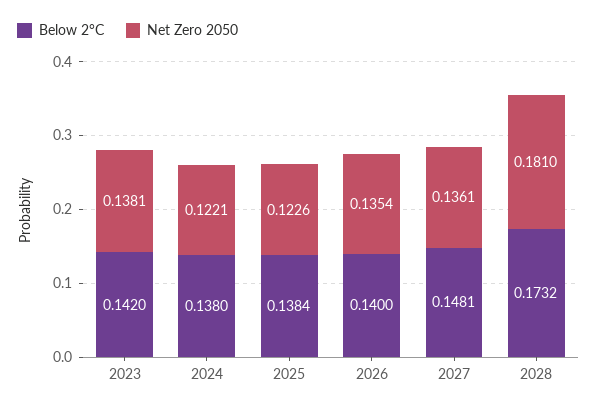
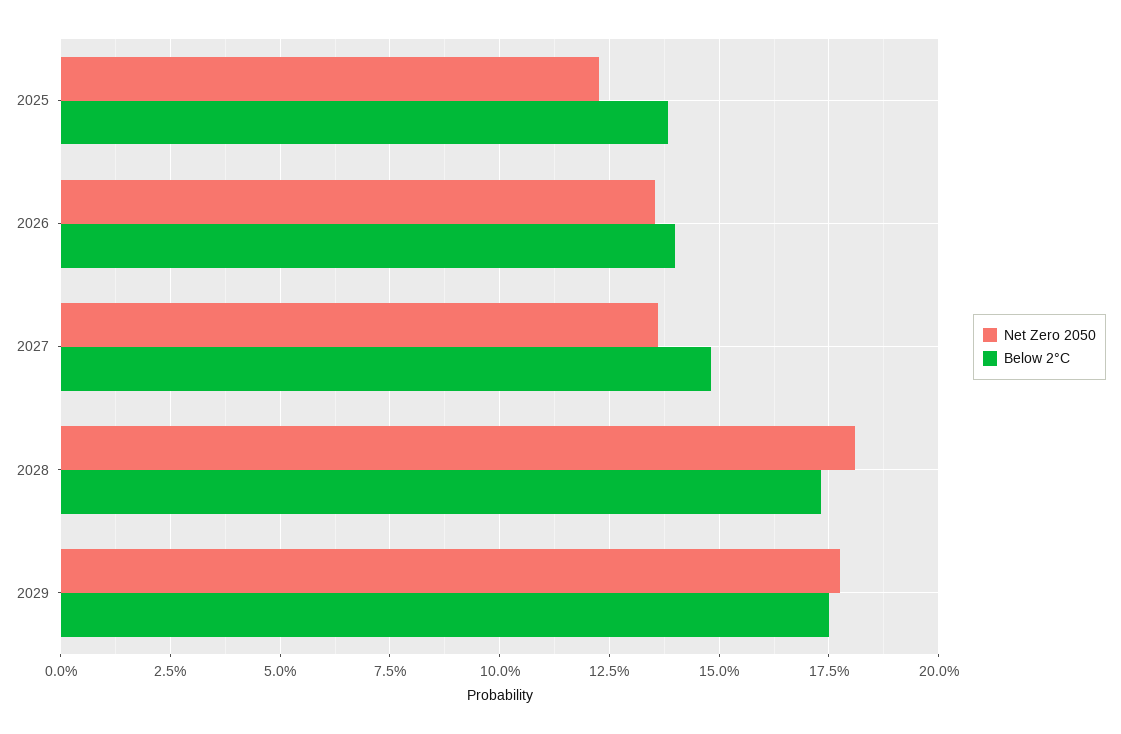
Below 2°C, 2023: 0.142 -> none
Net Zero 2050, 2023: 0.1381 -> none
Below 2°C, 2024: 0.138 -> none
Net Zero 2050, 2024: 0.1221 -> none
Net Zero 2050, 2029: none -> 0.1775
Below 2°C, 2029: none -> 0.175

